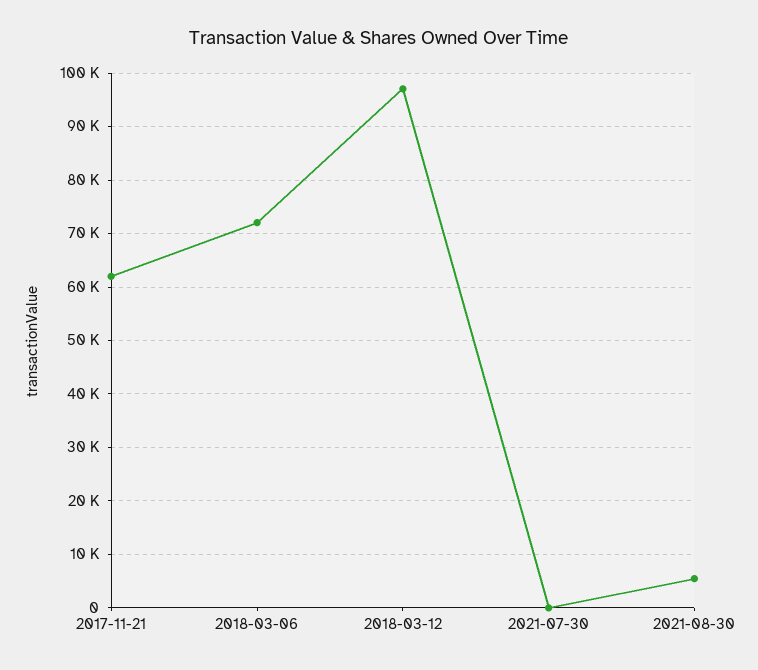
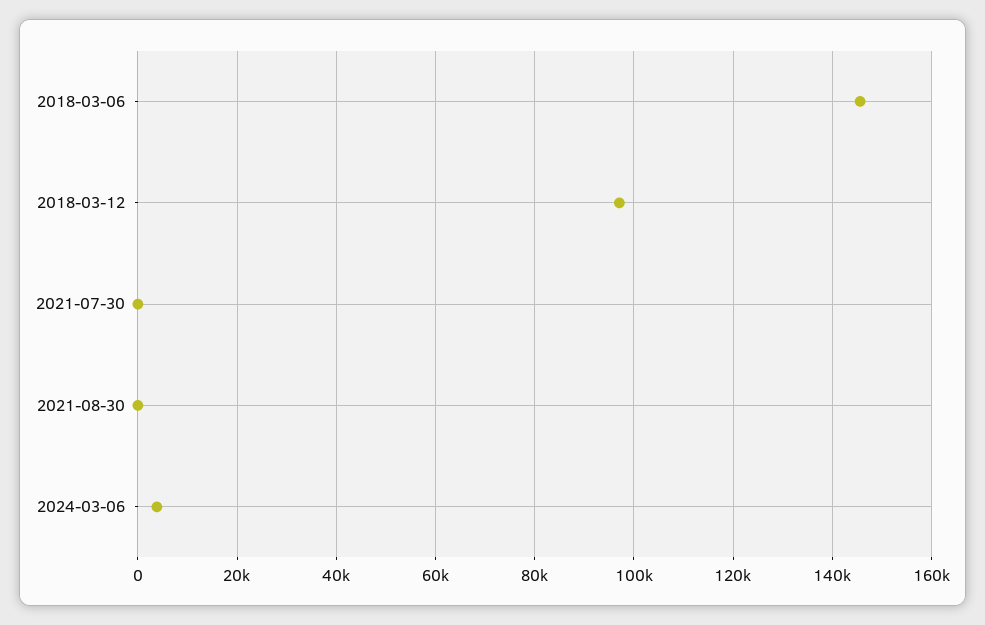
2017-11-21: 62000 -> none
2018-03-06: 72000 -> 146000
2021-08-30: 6000 -> 0
2024-03-06: none -> 4000

